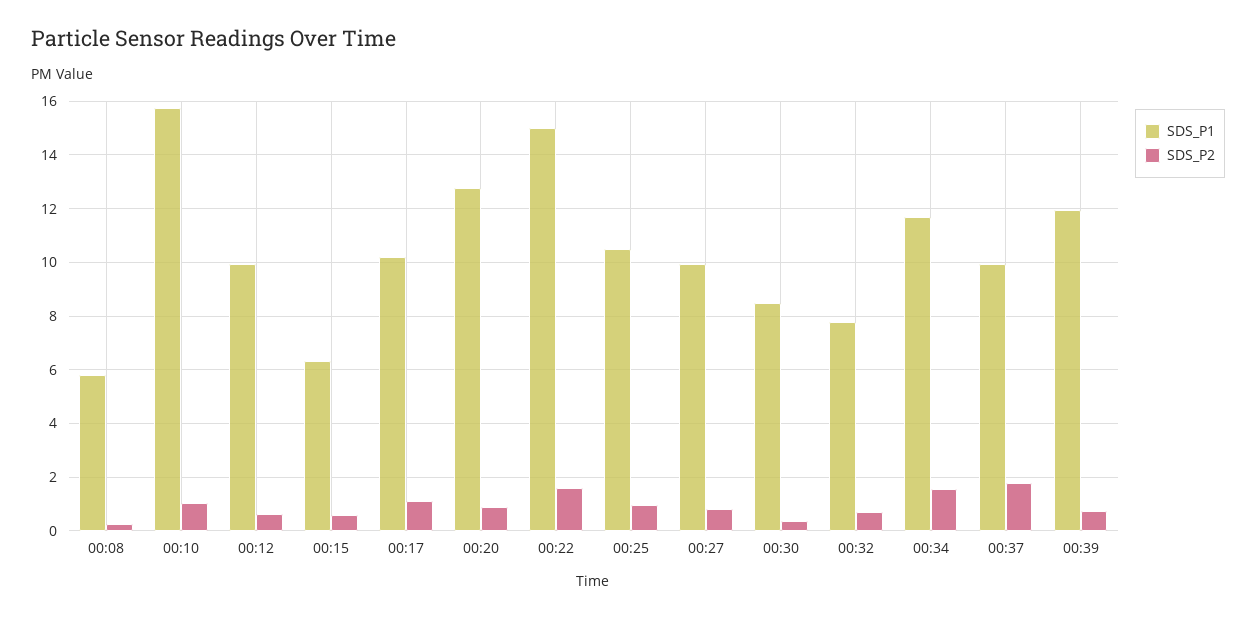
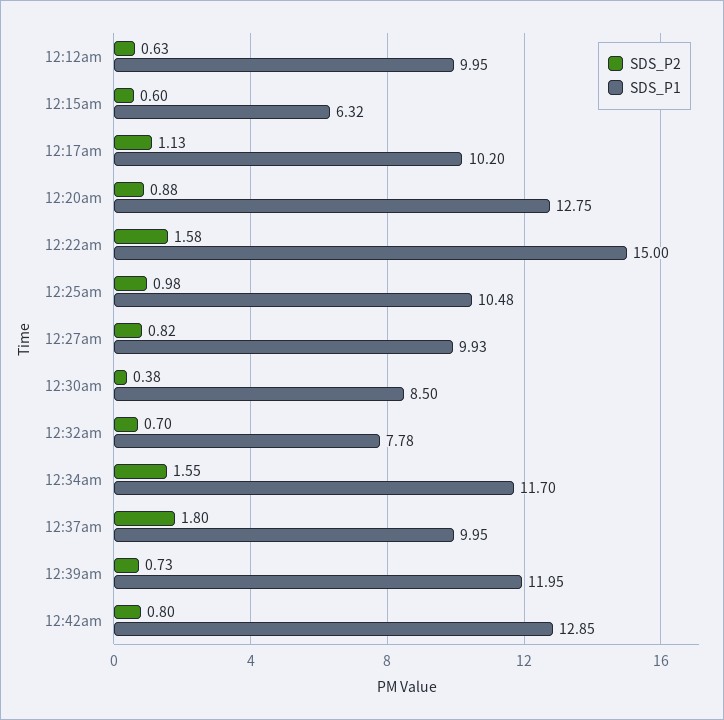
SDS_P1, 00:08: 5.75 -> none
SDS_P2, 00:08: 0.25 -> none
SDS_P1, 00:10: 15.75 -> none
SDS_P2, 00:10: 1 -> none
SDS_P2, 12:42am: none -> 0.8
SDS_P1, 12:42am: none -> 12.85

